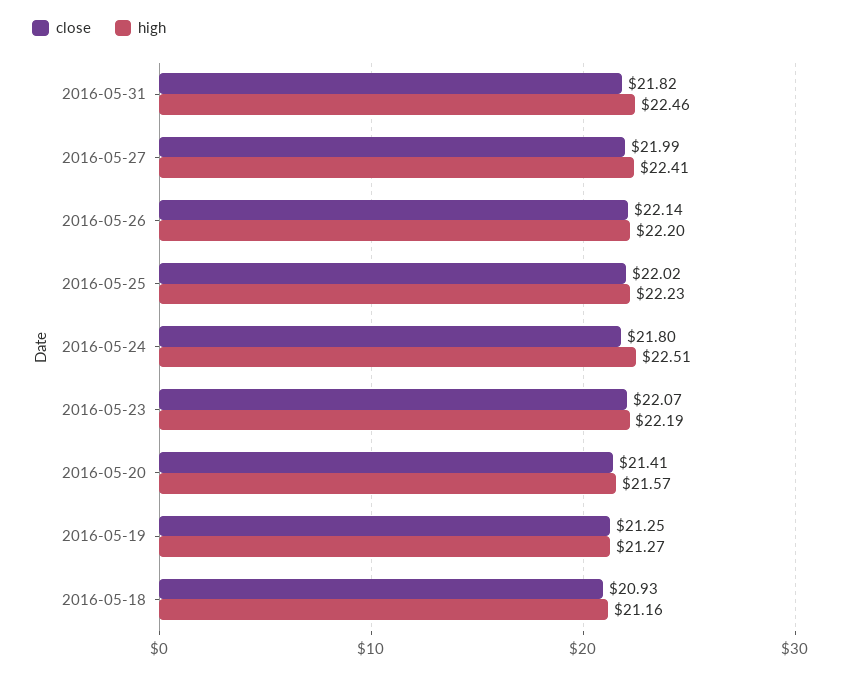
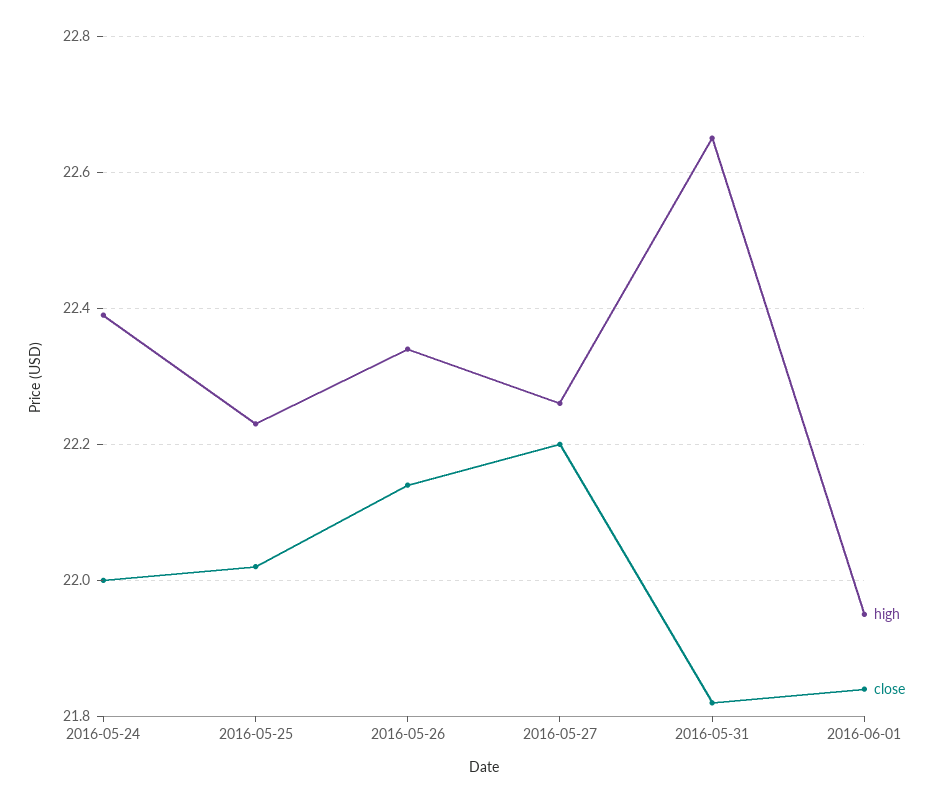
high, 2016-05-31: 22.46 -> 22.65
close, 2016-05-27: 21.99 -> 22.2
high, 2016-05-27: 22.41 -> 22.25
high, 2016-05-26: 22.2 -> 22.35
close, 2016-05-24: 21.8 -> 22
high, 2016-05-24: 22.51 -> 22.4
close, 2016-05-23: 22.07 -> none
high, 2016-05-23: 22.19 -> none
close, 2016-05-20: 21.41 -> none
high, 2016-05-20: 21.57 -> none
close, 2016-05-19: 21.25 -> none
high, 2016-05-19: 21.27 -> none
close, 2016-05-18: 20.93 -> none
high, 2016-05-18: 21.16 -> none
high, 2016-06-01: none -> 21.95
close, 2016-06-01: none -> 21.85

